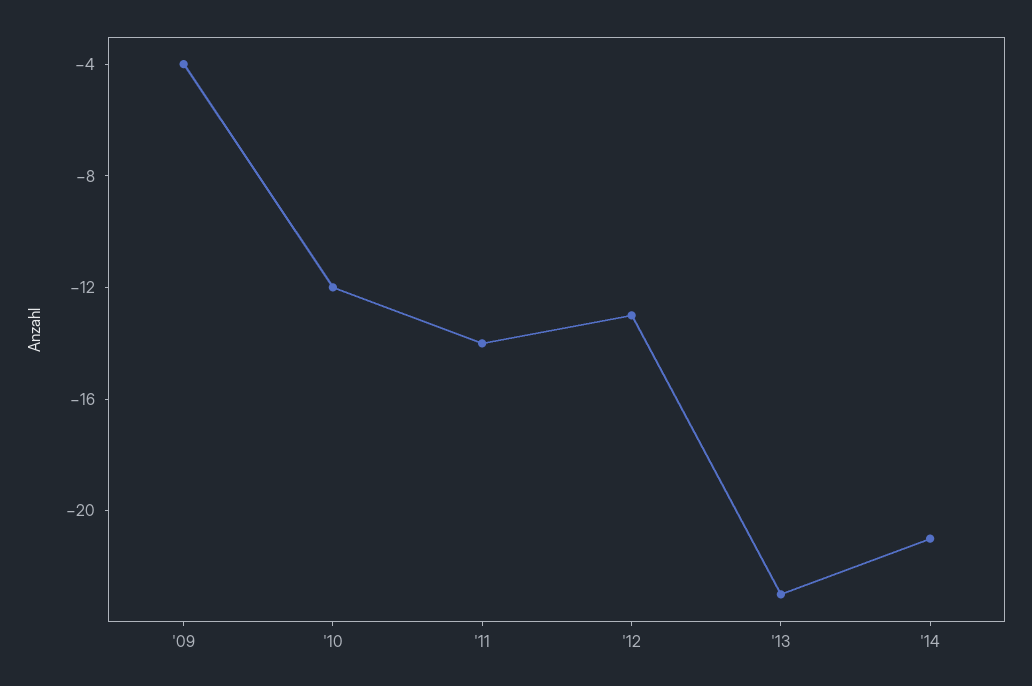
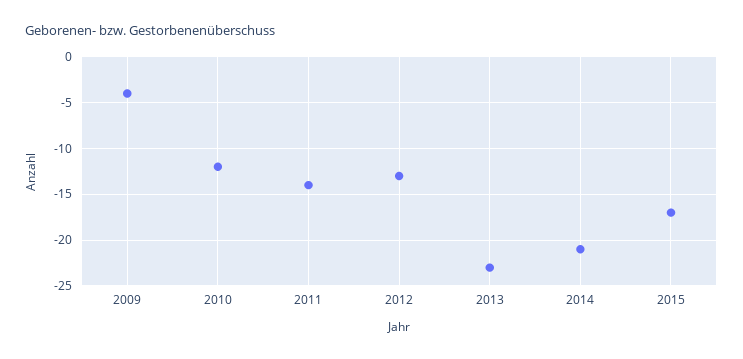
2015: none -> -17

